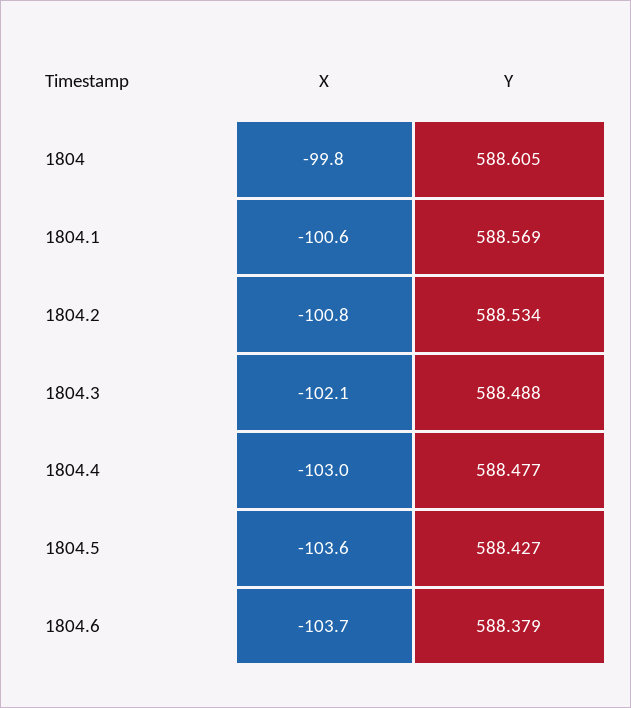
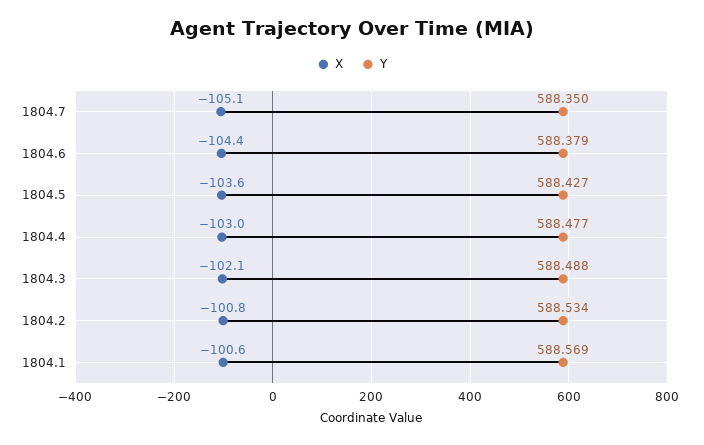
X, 1804: -99.8 -> none
Y, 1804: 588.605 -> none
X, 1804.6: -103.7 -> -104.4
X, 1804.7: none -> -105.1
Y, 1804.7: none -> 588.35

